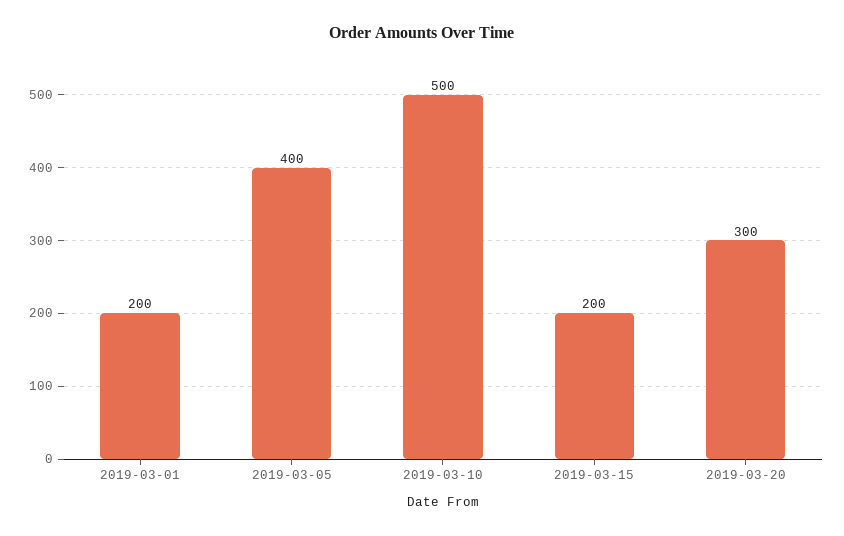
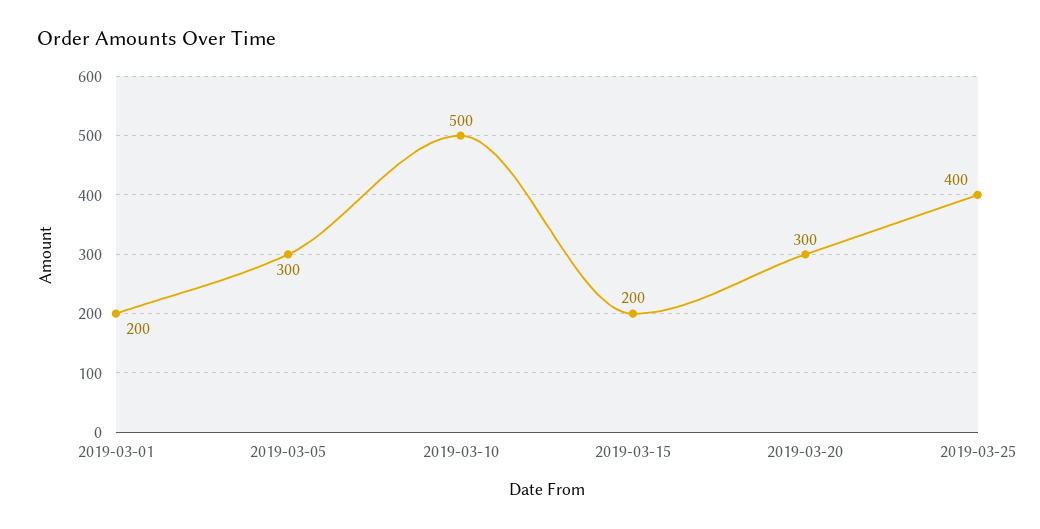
2019-03-05: 400 -> 300
2019-03-25: none -> 400

